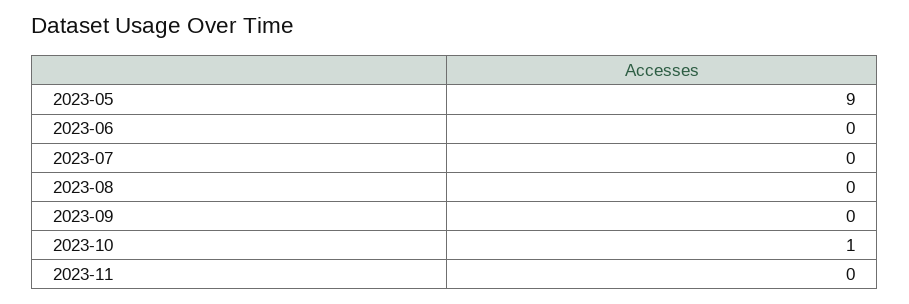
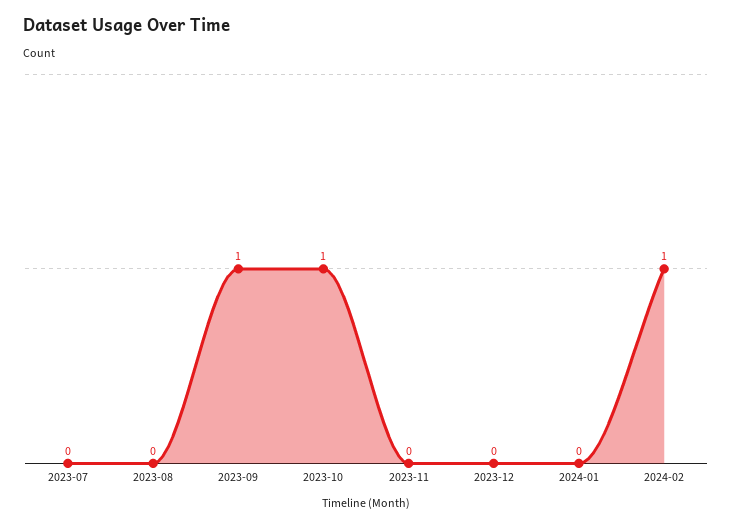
2023-05: 9 -> none
2023-06: 0 -> none
2023-09: 0 -> 1
2023-12: none -> 0
2024-01: none -> 0
2024-02: none -> 1

